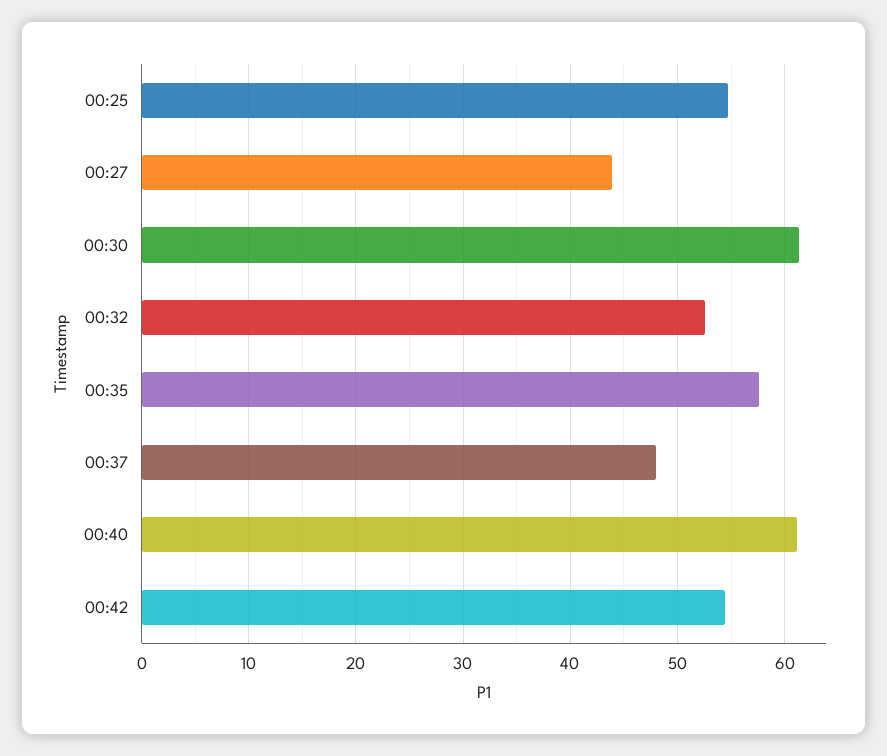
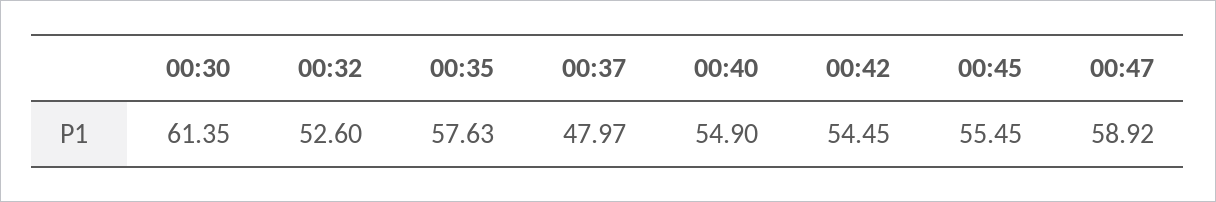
00:25: 55 -> none
00:27: 44 -> none
00:40: 61 -> 54.9
00:45: none -> 55.45
00:47: none -> 58.92

